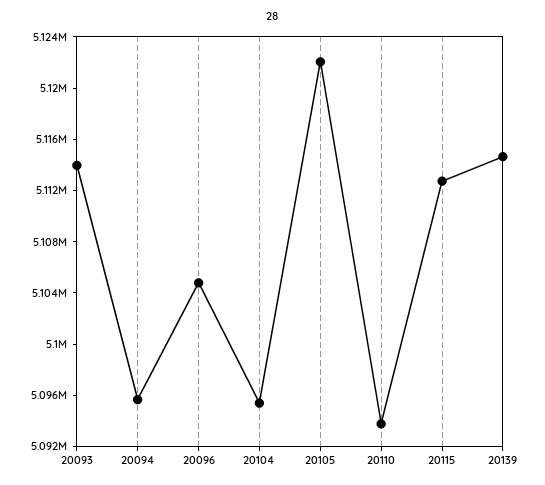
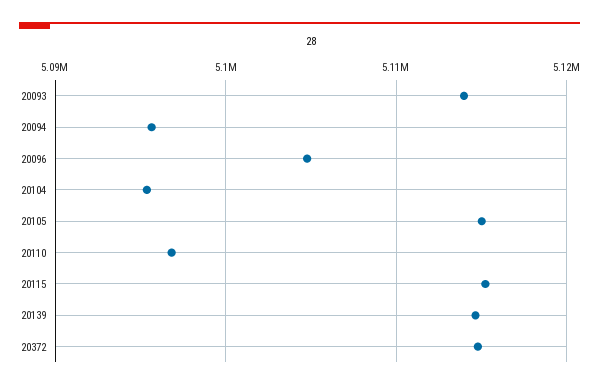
20105: 5122000 -> 5115000
20110: 5094000 -> 5097000
20115: 5113000 -> 5115000
20372: none -> 5115000

